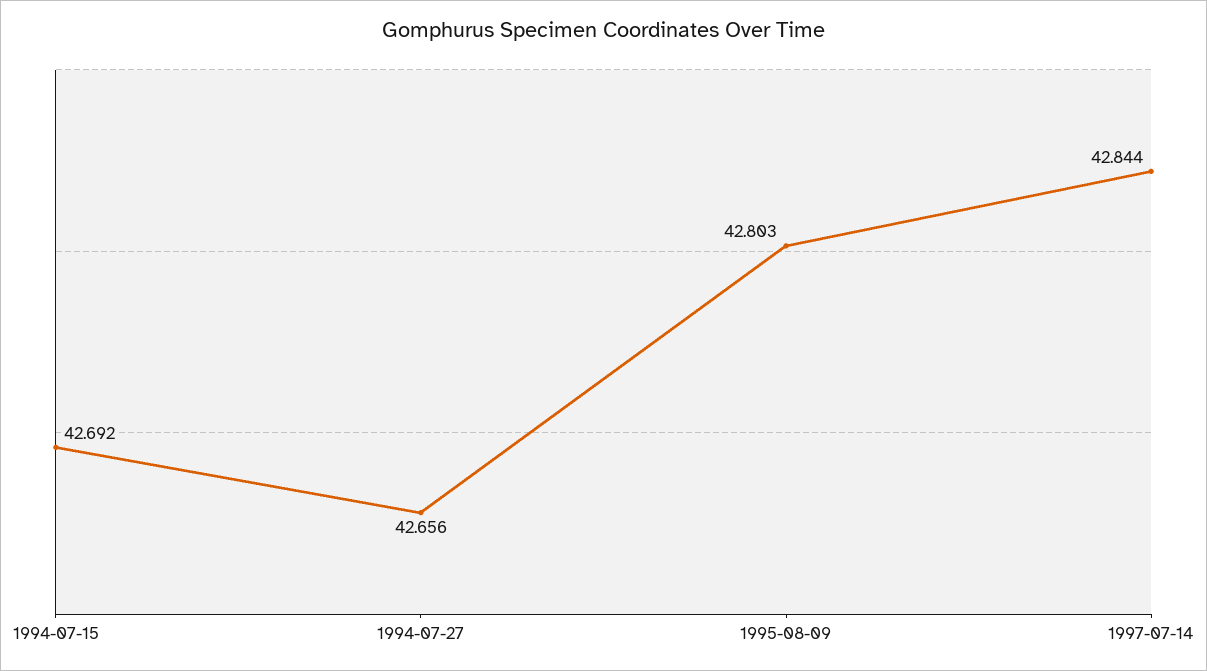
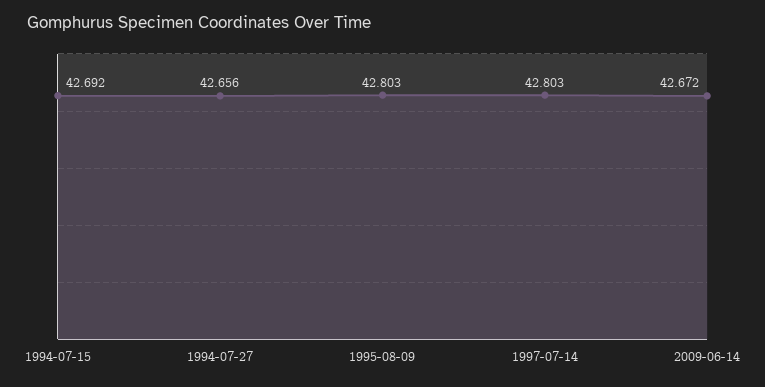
1997-07-14: 42.844 -> 42.803
2009-06-14: none -> 42.672

